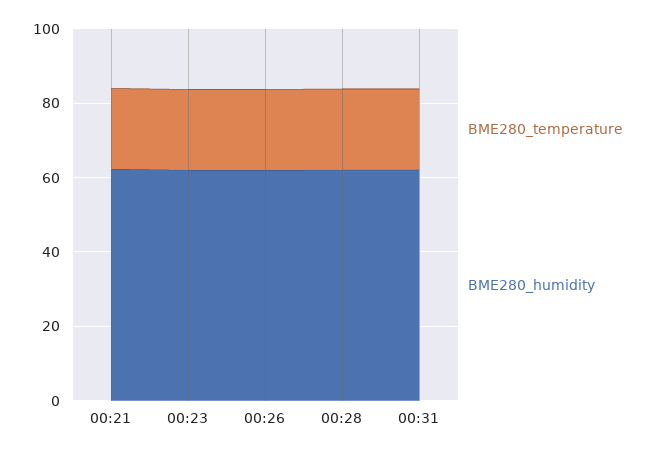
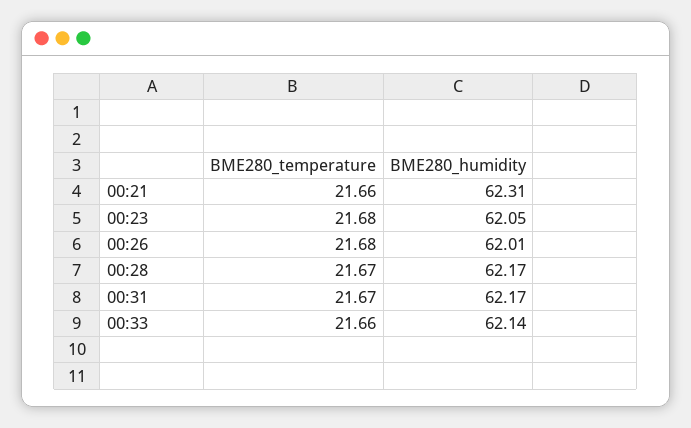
BME280_temperature, 00:33: none -> 21.66
BME280_humidity, 00:33: none -> 62.14

